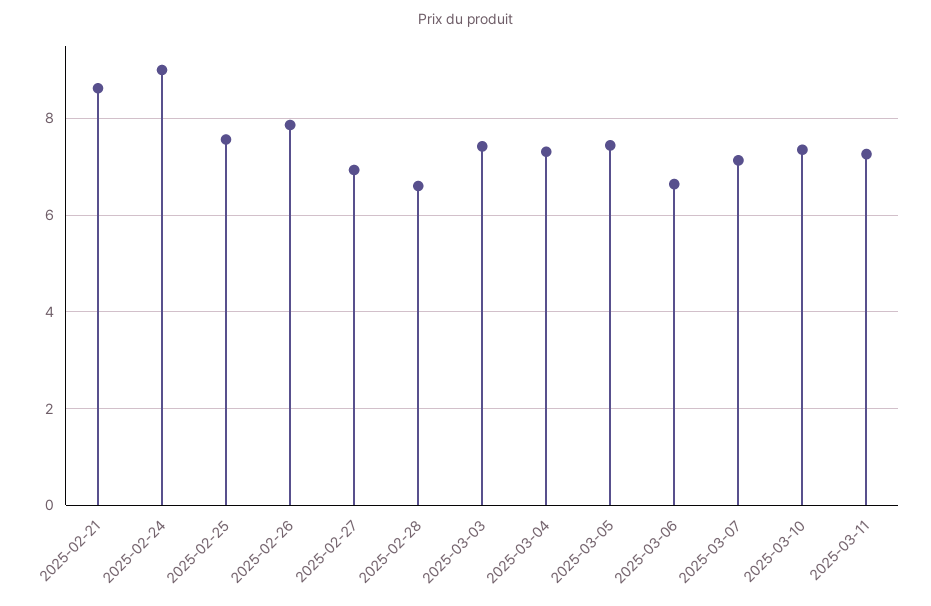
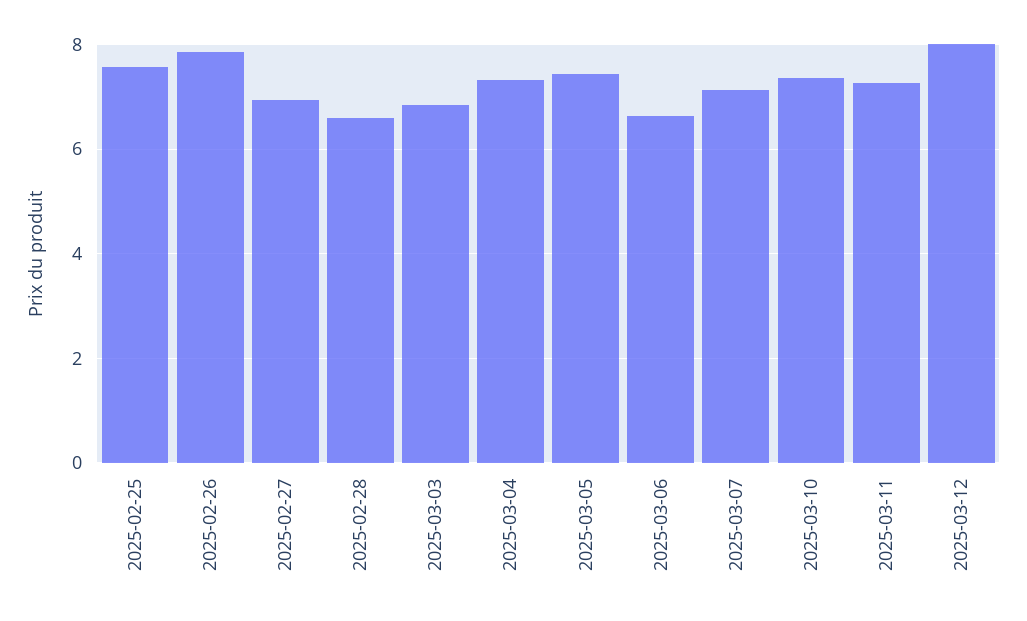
2025-02-21: 8.6 -> none
2025-02-24: 9 -> none
2025-03-03: 7.4 -> 6.8
2025-03-12: none -> 8

